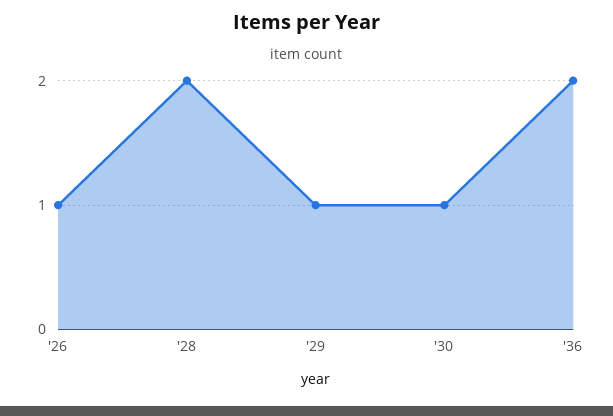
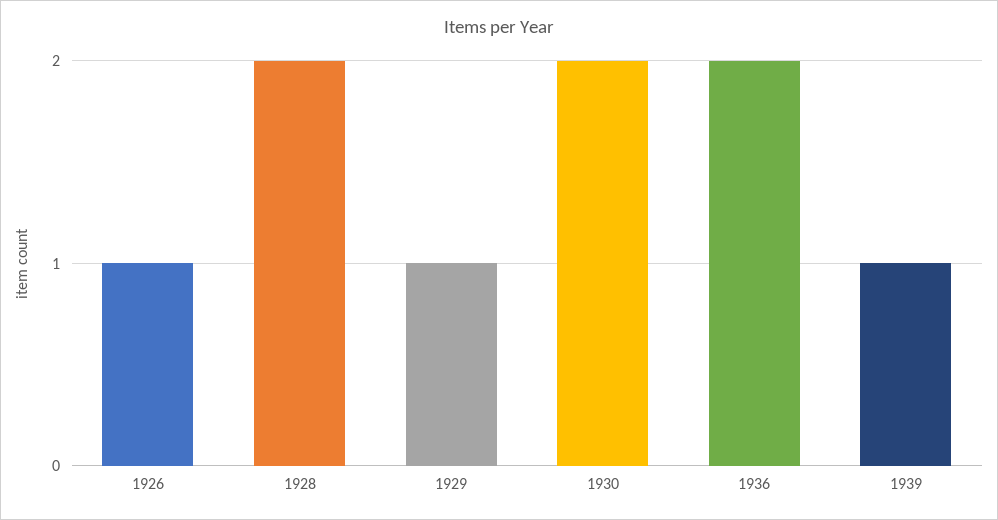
'30: 1 -> 2
1939: none -> 1

